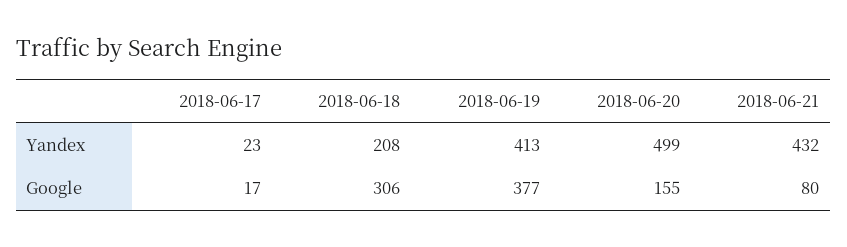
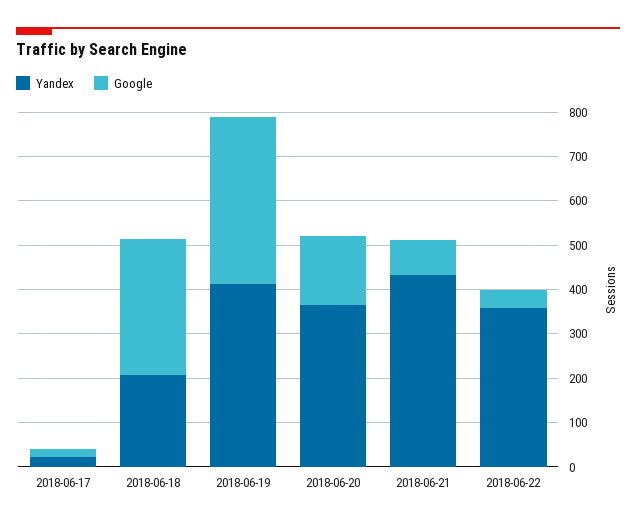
Yandex, 2018-06-20: 499 -> 360
Yandex, 2018-06-22: none -> 360
Google, 2018-06-22: none -> 40

